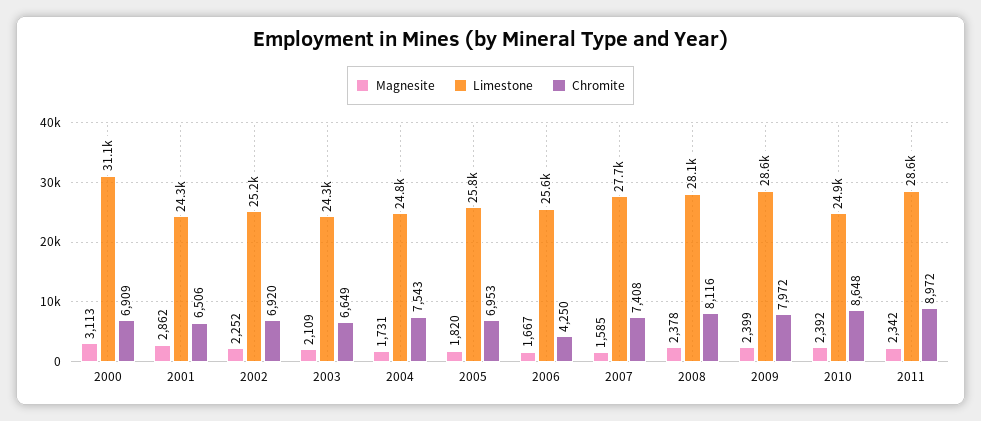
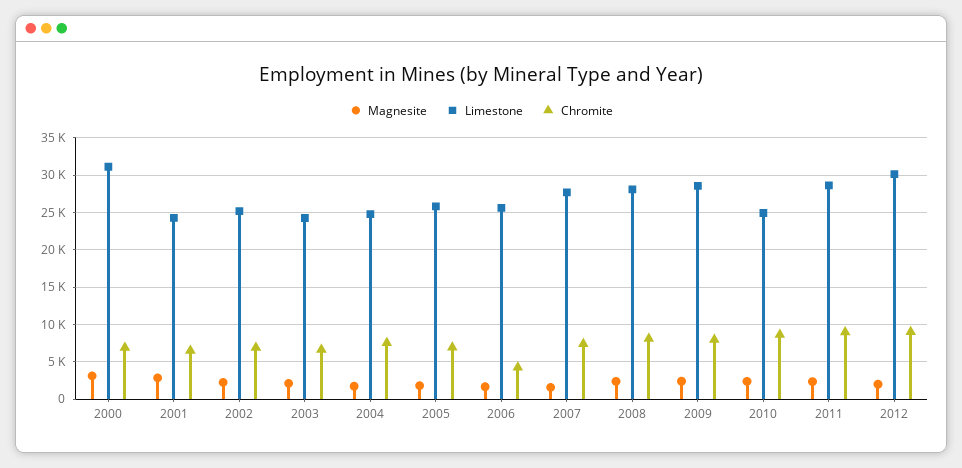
Magnesite, 2012: none -> 2000
Limestone, 2012: none -> 30000
Chromite, 2012: none -> 9000

